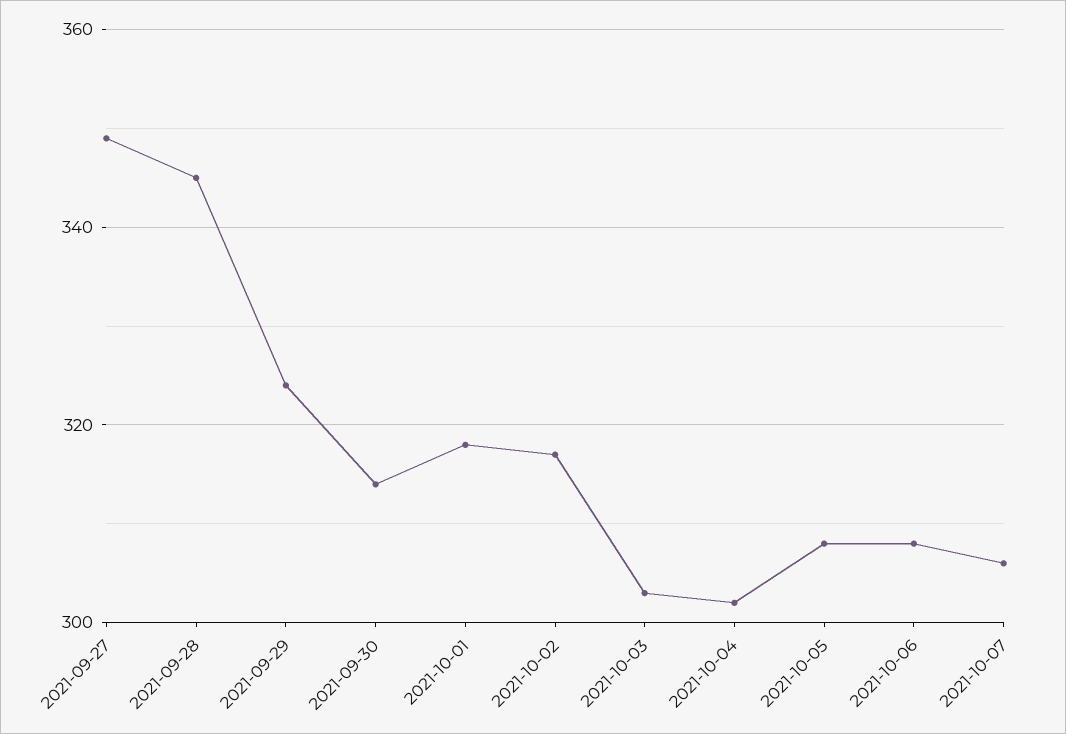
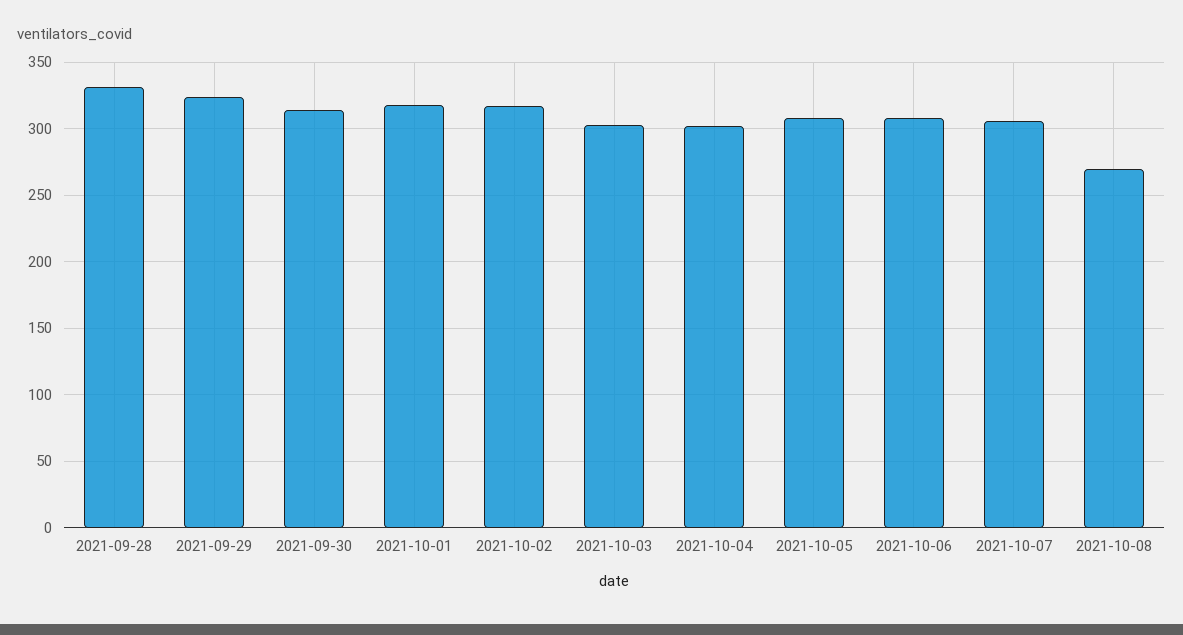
2021-09-27: 350 -> none
2021-09-28: 345 -> 330
2021-10-08: none -> 270

